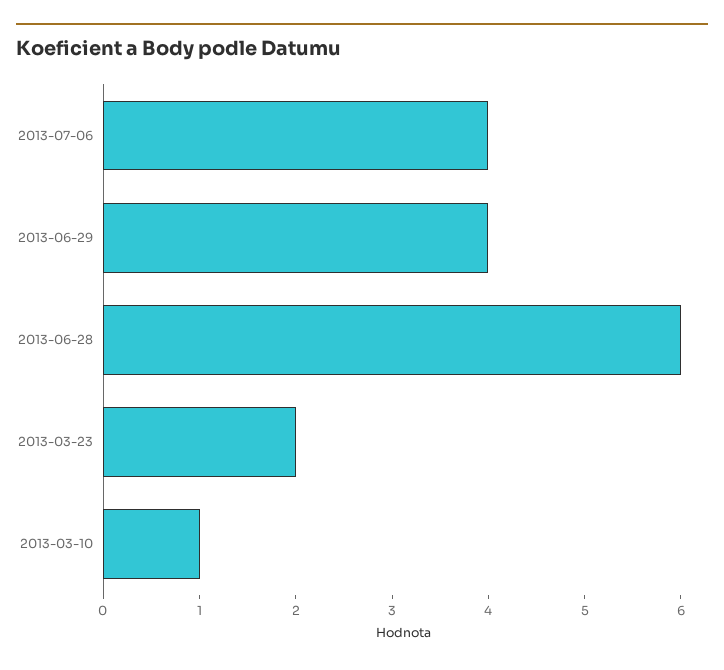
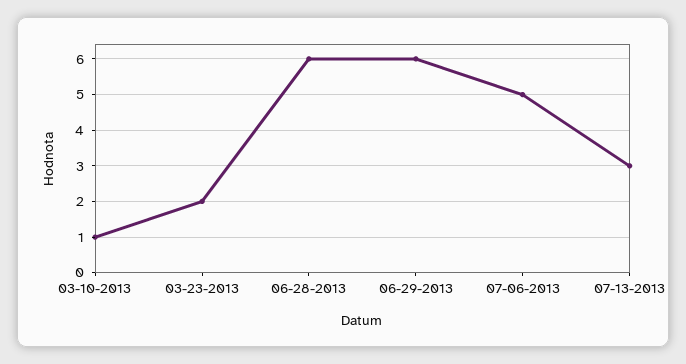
2013-07-06: 4 -> 5
2013-06-29: 4 -> 6
07-13-2013: none -> 3

